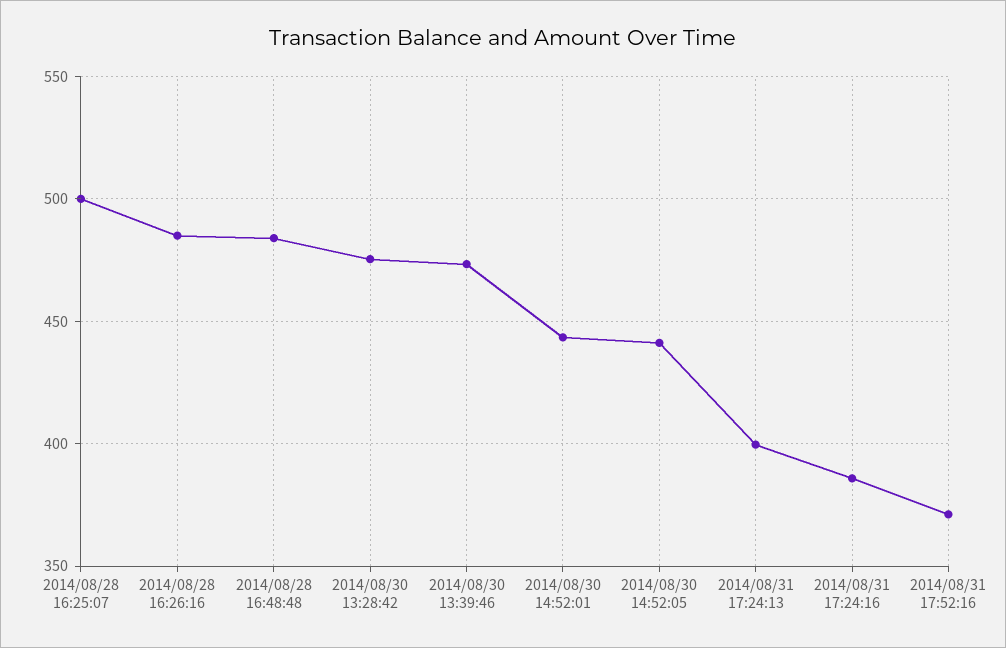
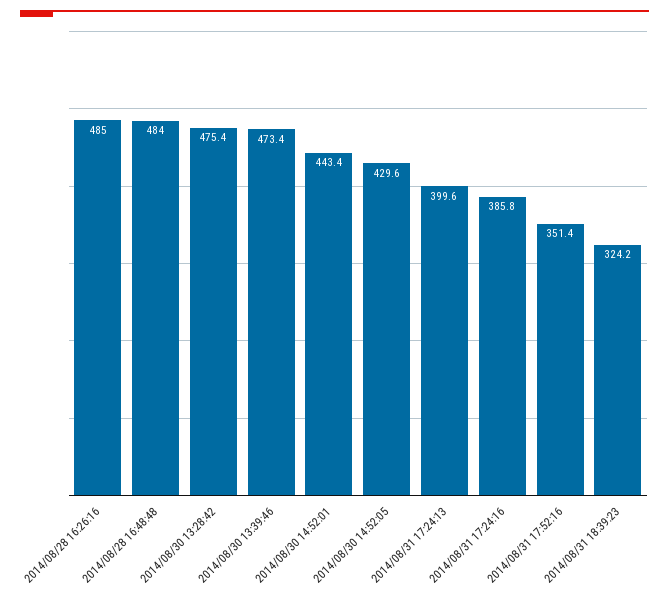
2014/08/28 16:25:07: 500 -> none
2014/08/30 14:52:05: 440 -> 429.6
2014/08/31 17:52:16: 370 -> 351.4
2014/08/31 18:39:23: none -> 324.2

